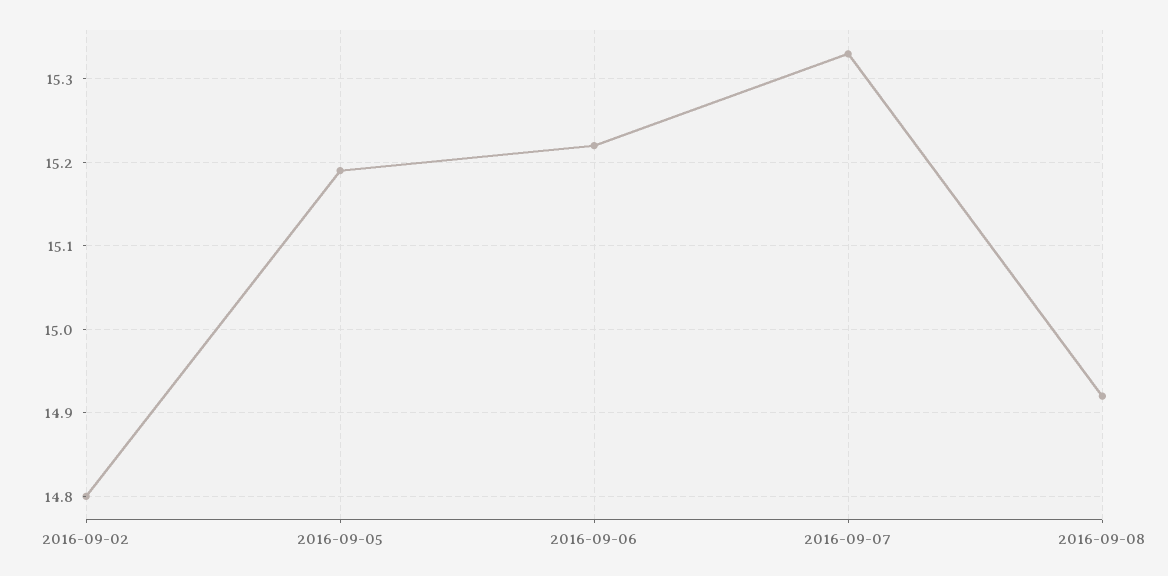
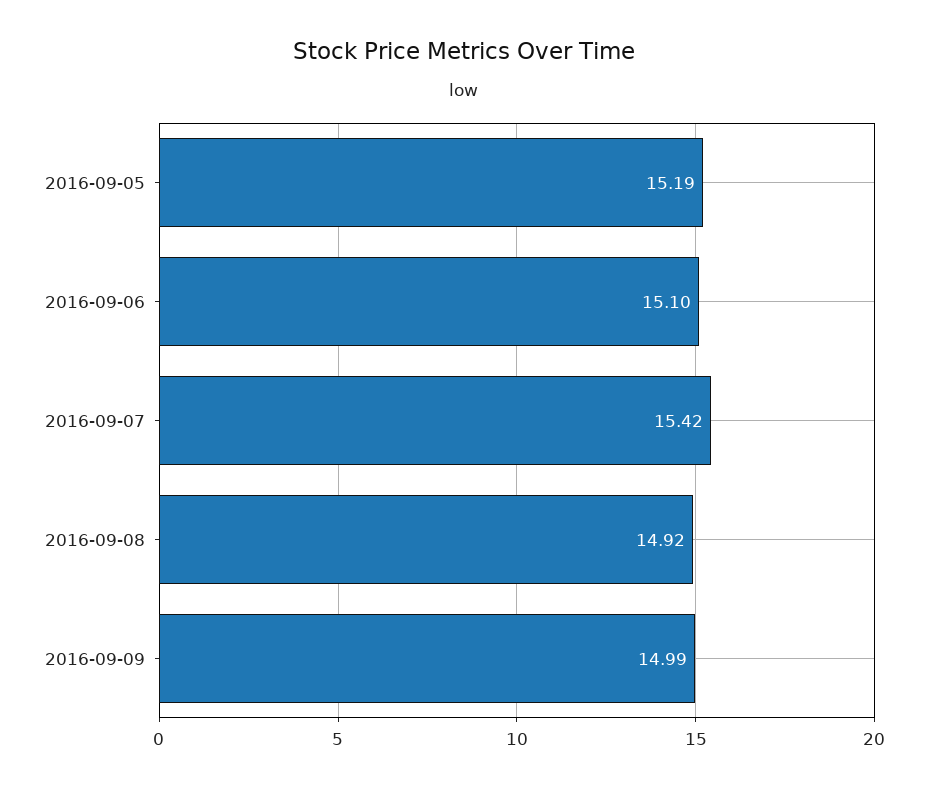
2016-09-02: 14.8 -> none
2016-09-06: 15.22 -> 15.1
2016-09-07: 15.33 -> 15.42
2016-09-09: none -> 14.99

